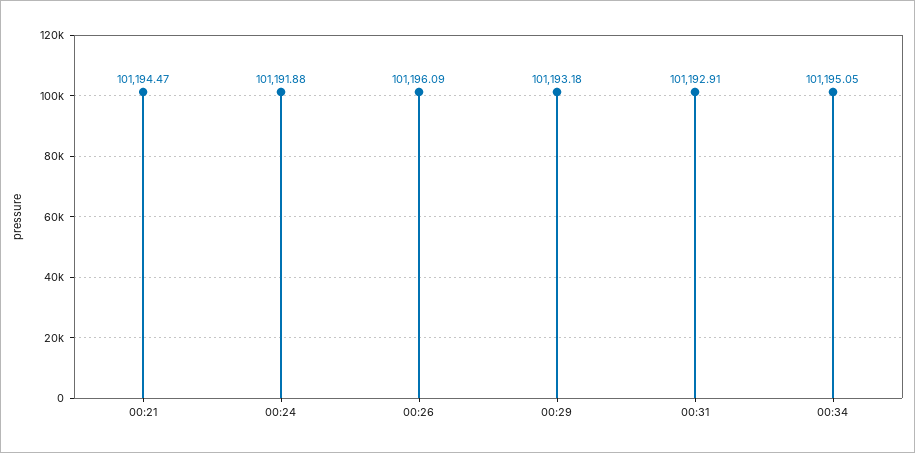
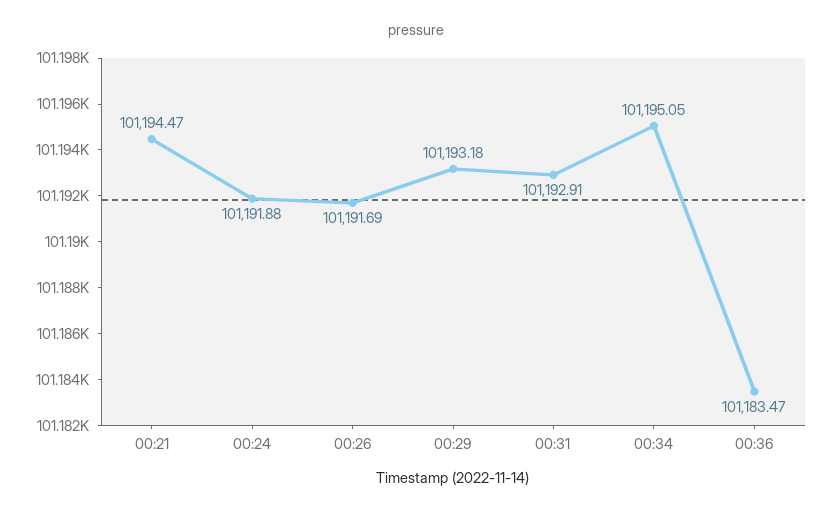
00:26: 101196.09 -> 101191.69
00:36: none -> 101183.47

